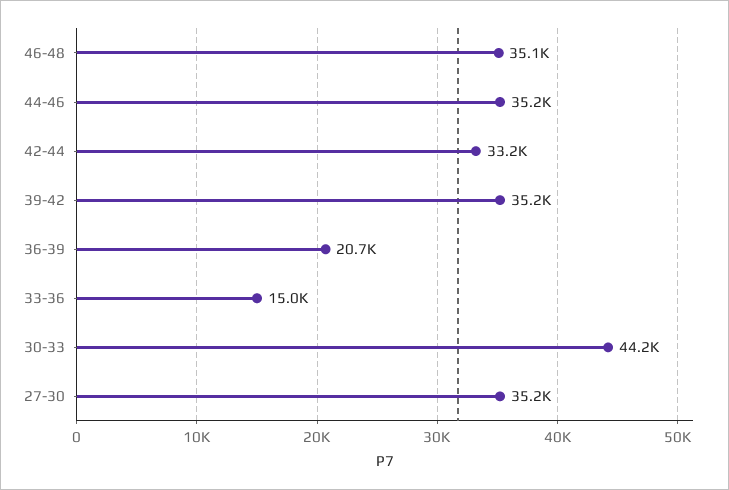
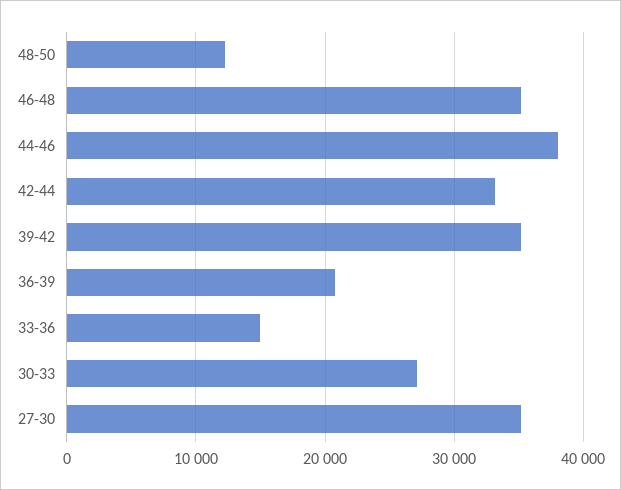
44-46: 35200 -> 38000
30-33: 44200 -> 27000
48-50: none -> 12000

